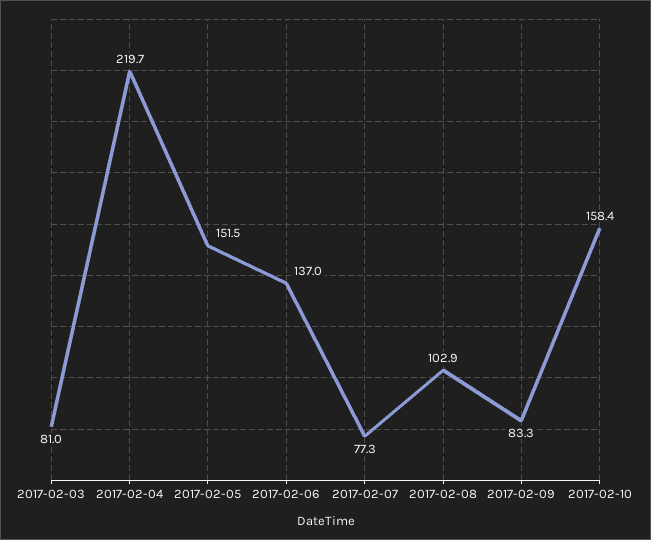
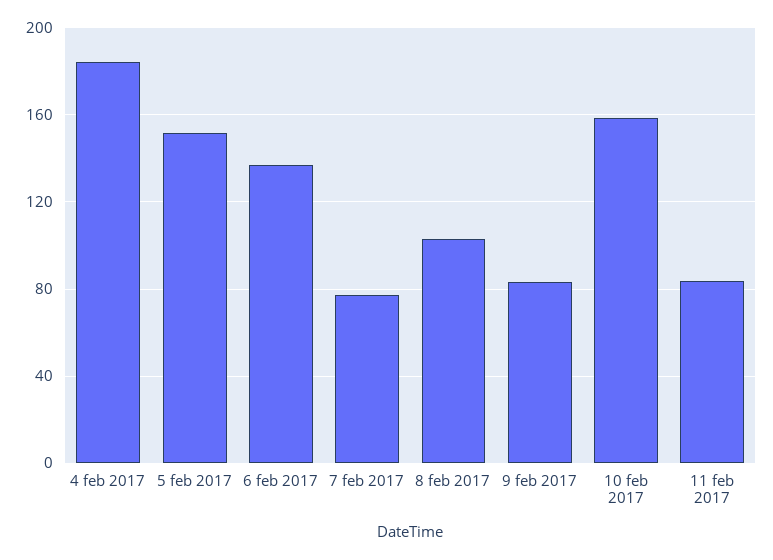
2017-02-03: 81 -> none
2017-02-04: 219.7 -> 185
11 feb 2017: none -> 85

